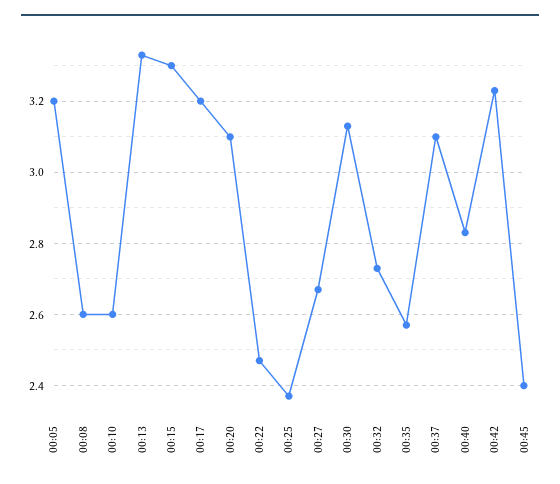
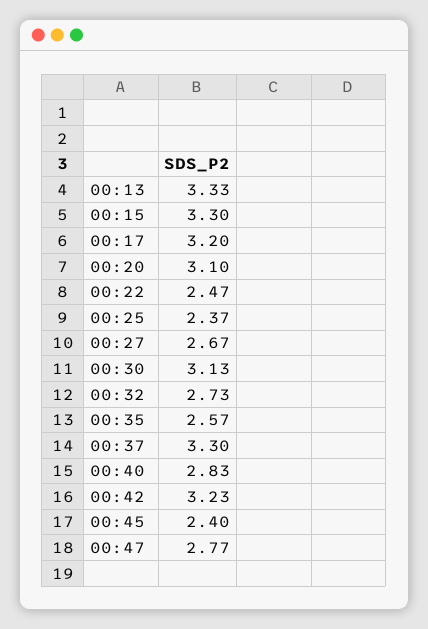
00:05: 3.2 -> none
00:08: 2.6 -> none
00:10: 2.6 -> none
00:37: 3.1 -> 3.3
00:47: none -> 2.77

